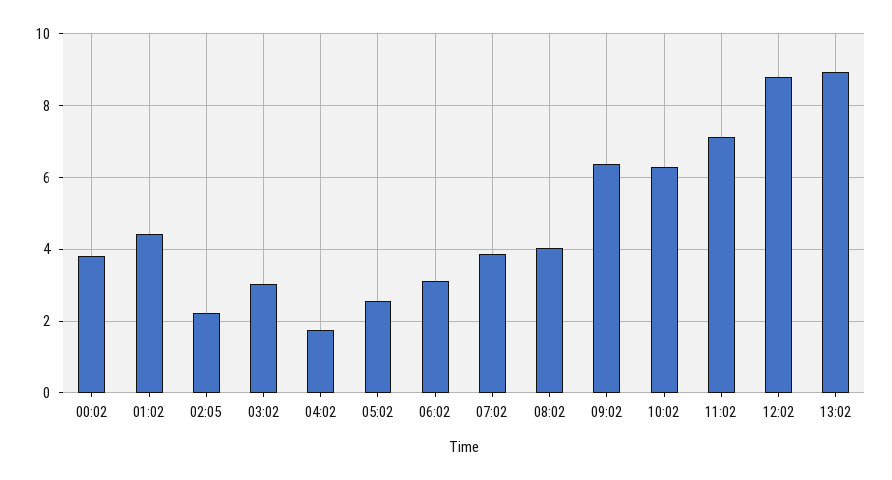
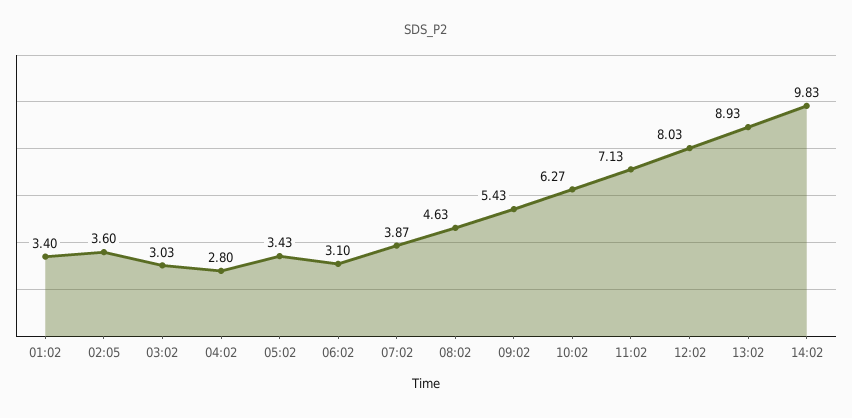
00:02: 3.8 -> none
01:02: 4.4 -> 3.4
02:05: 2.2 -> 3.6
04:02: 1.8 -> 2.8
05:02: 2.6 -> 3.43
08:02: 4 -> 4.63
09:02: 6.4 -> 5.43
12:02: 8.8 -> 8.03
14:02: none -> 9.83

